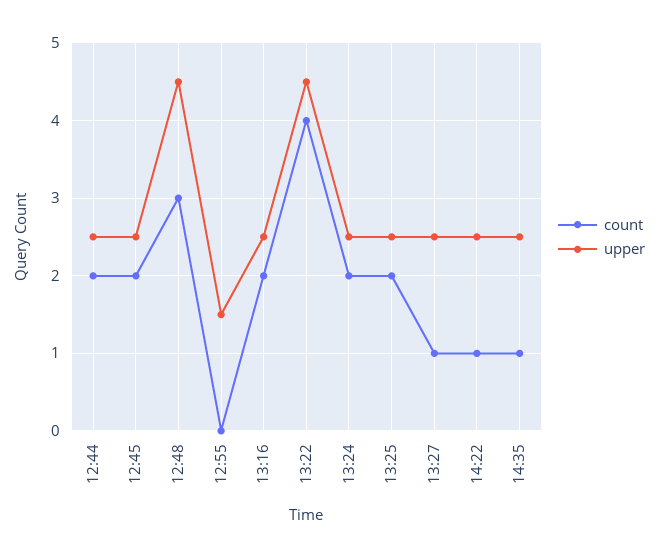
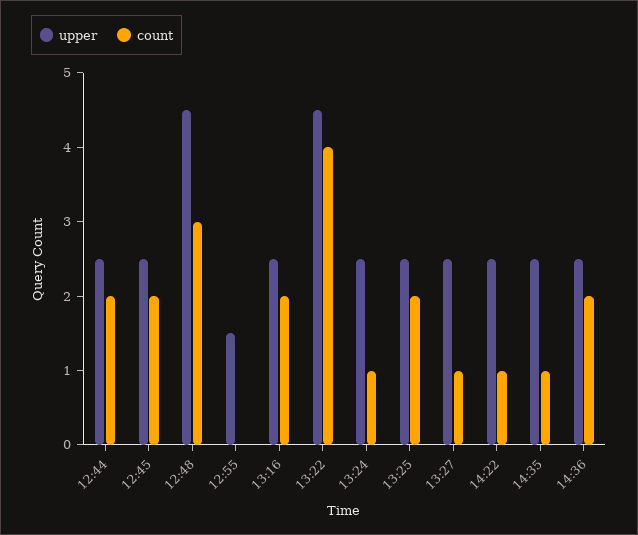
count, 13:24: 2 -> 1
upper, 14:36: none -> 2.5
count, 14:36: none -> 2

